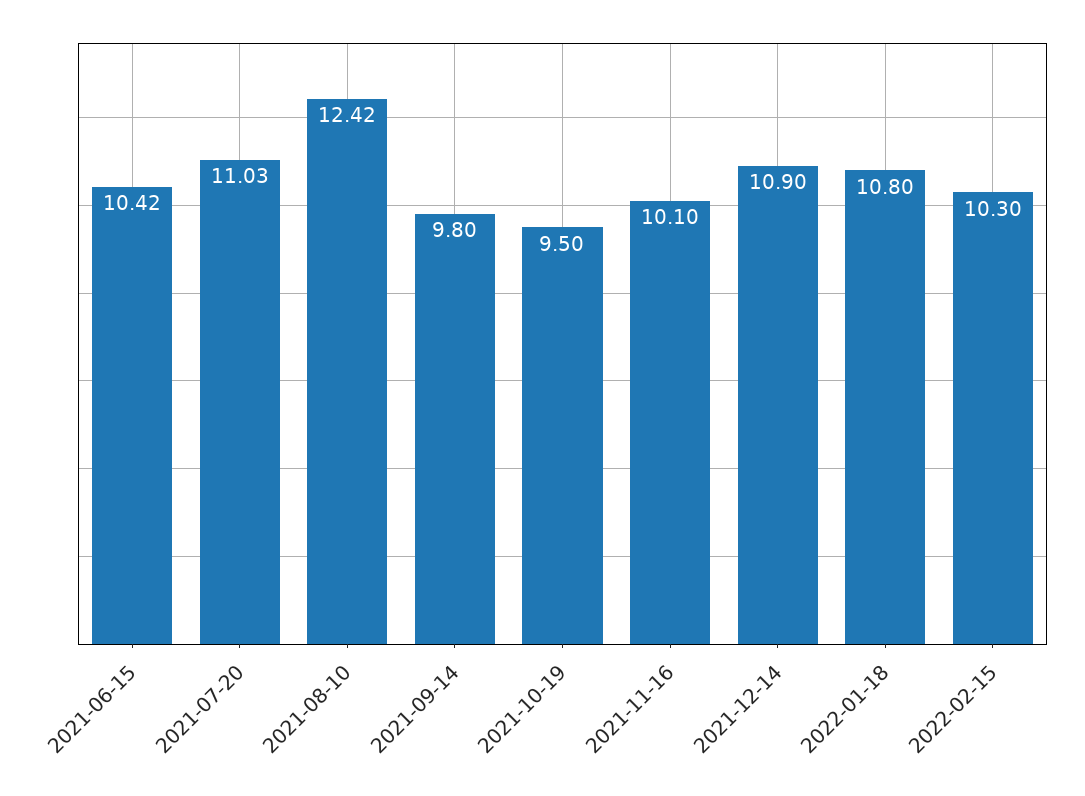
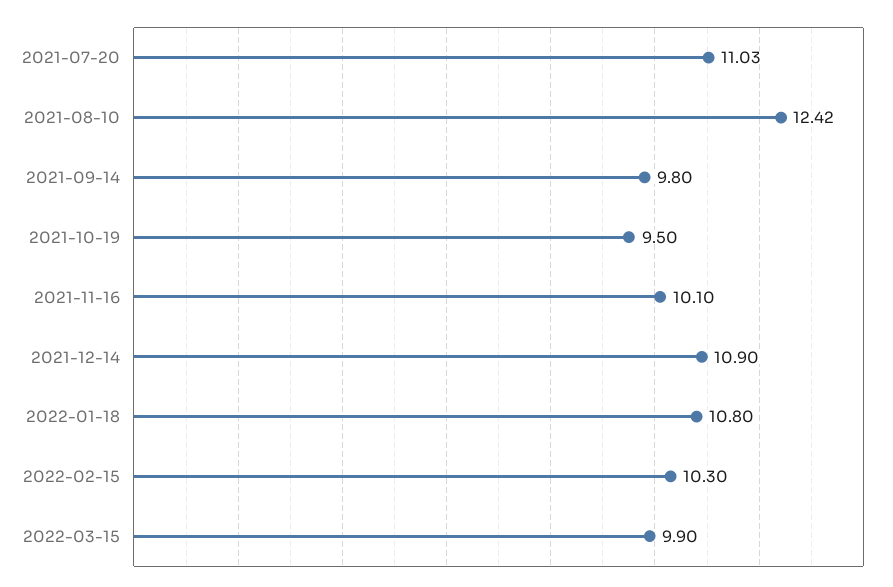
2021-06-15: 10.42 -> none
2022-03-15: none -> 9.9

